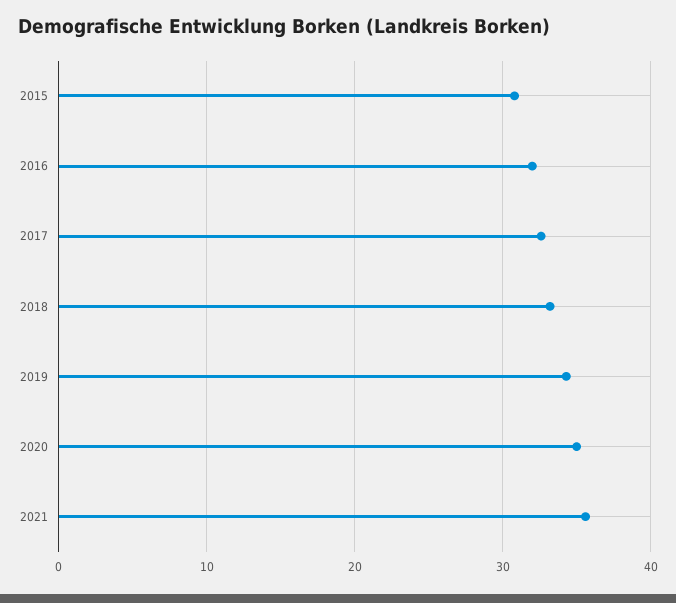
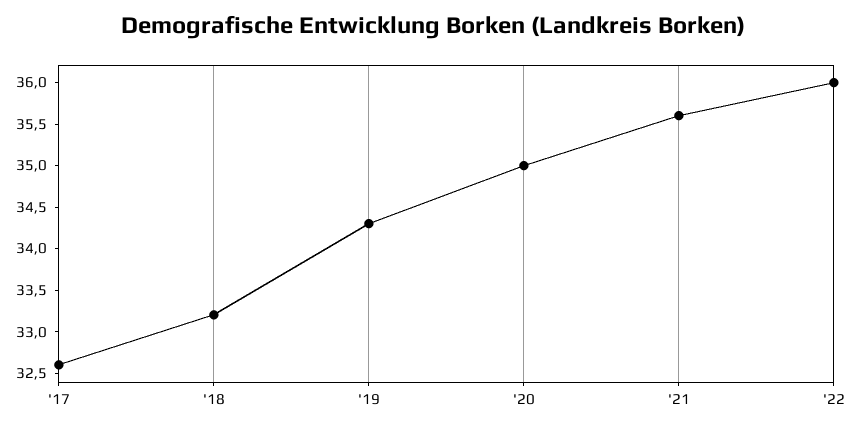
2015: 31 -> none
2016: 32 -> none
'22: none -> 36

